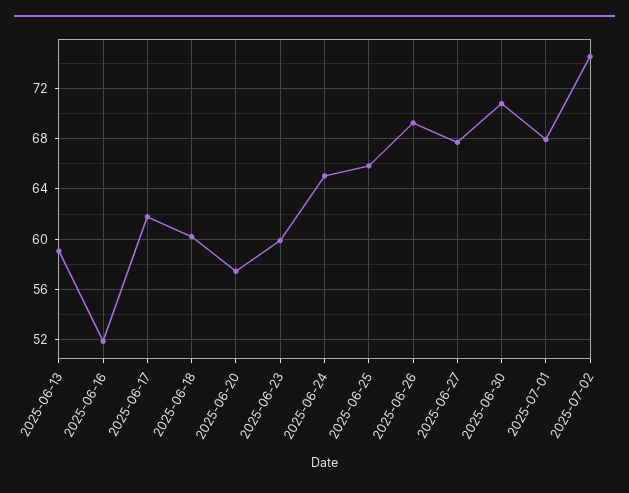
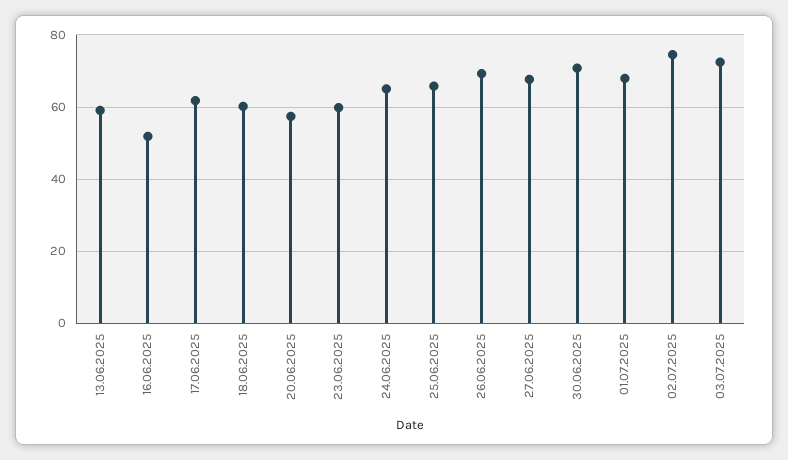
03.07.2025: none -> 72

